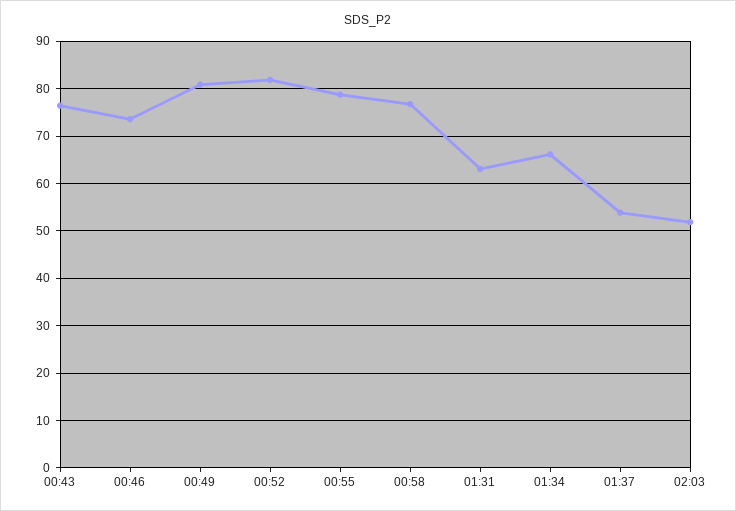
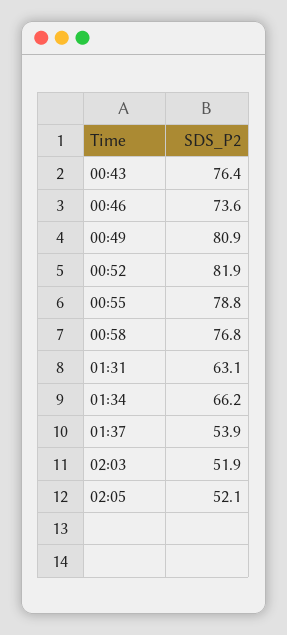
02:05: none -> 52.1

